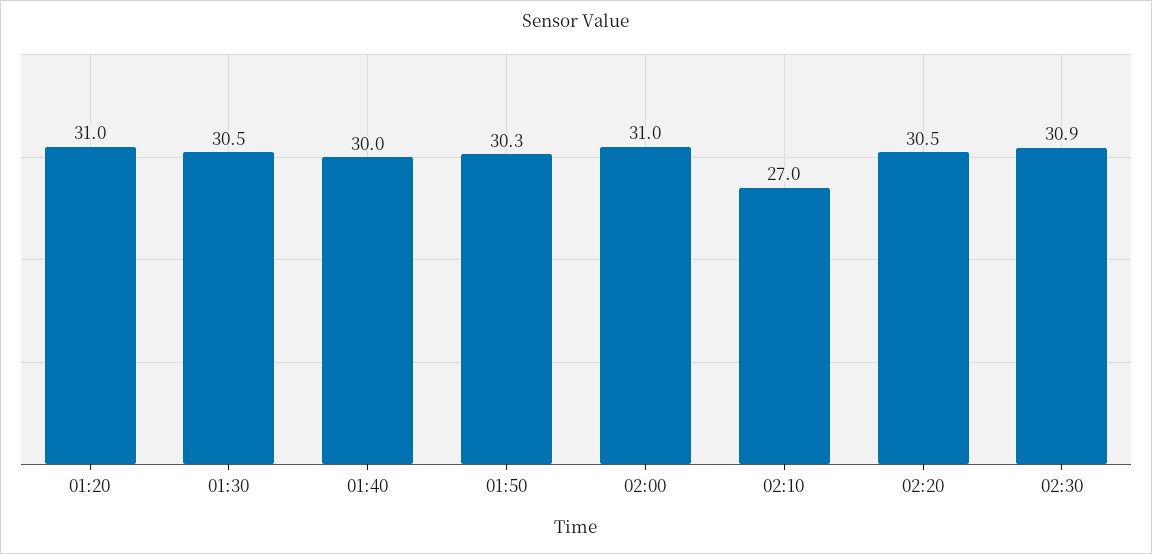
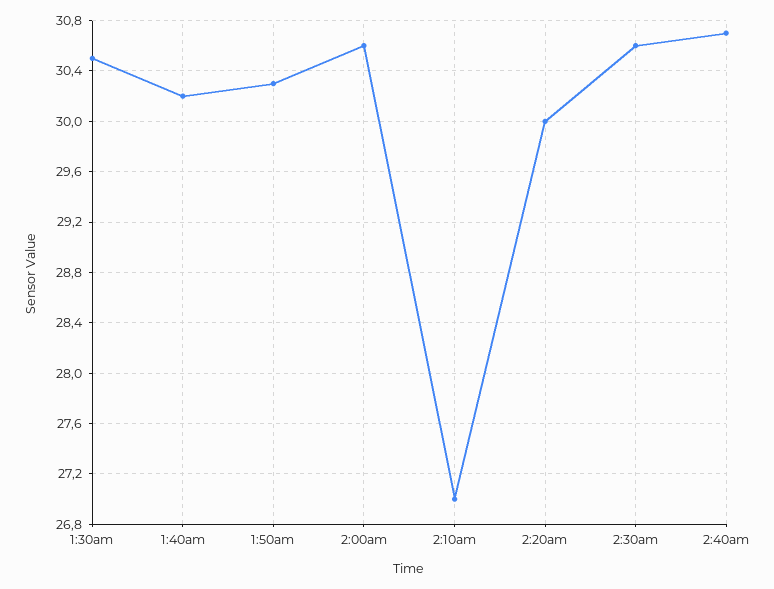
01:20: 31 -> none
01:40: 30 -> 30.2
02:00: 31 -> 30.6
02:20: 30.5 -> 30
02:30: 30.9 -> 30.6
2:40am: none -> 30.7

